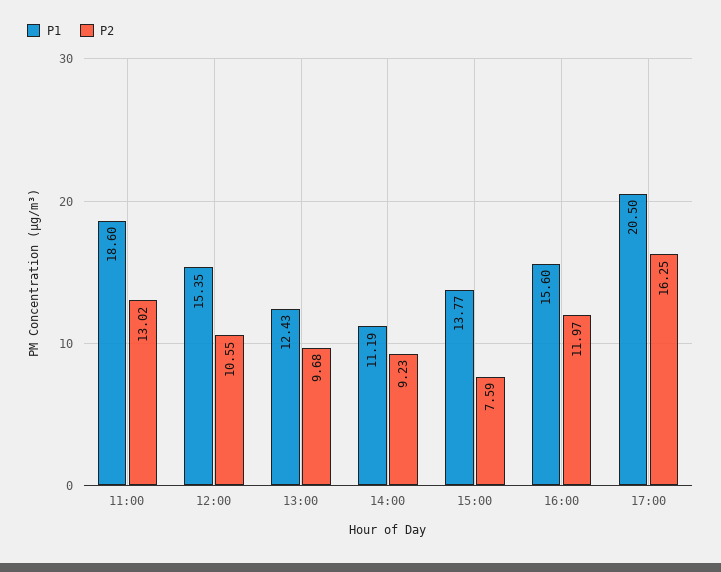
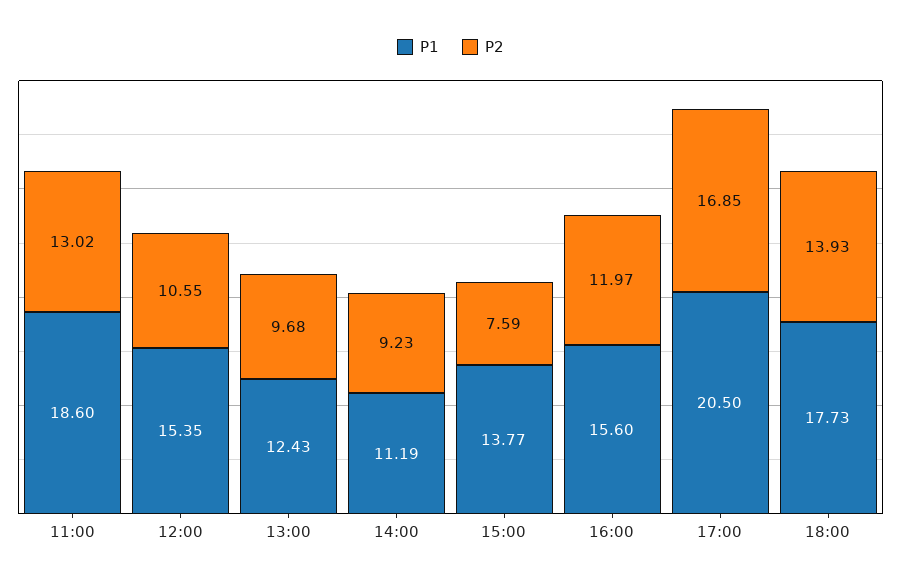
P2, 17:00: 16.25 -> 16.85
P1, 18:00: none -> 17.73
P2, 18:00: none -> 13.93

